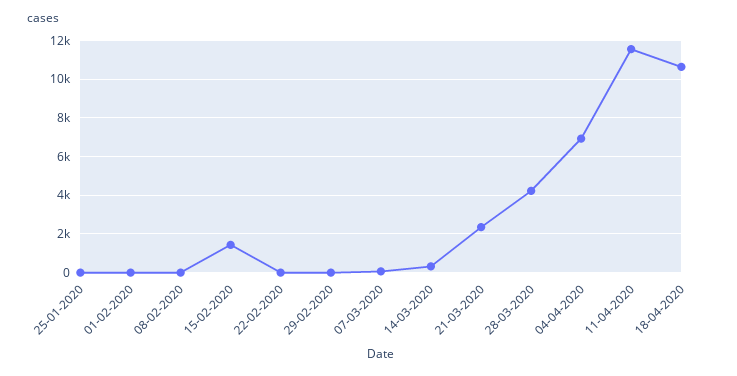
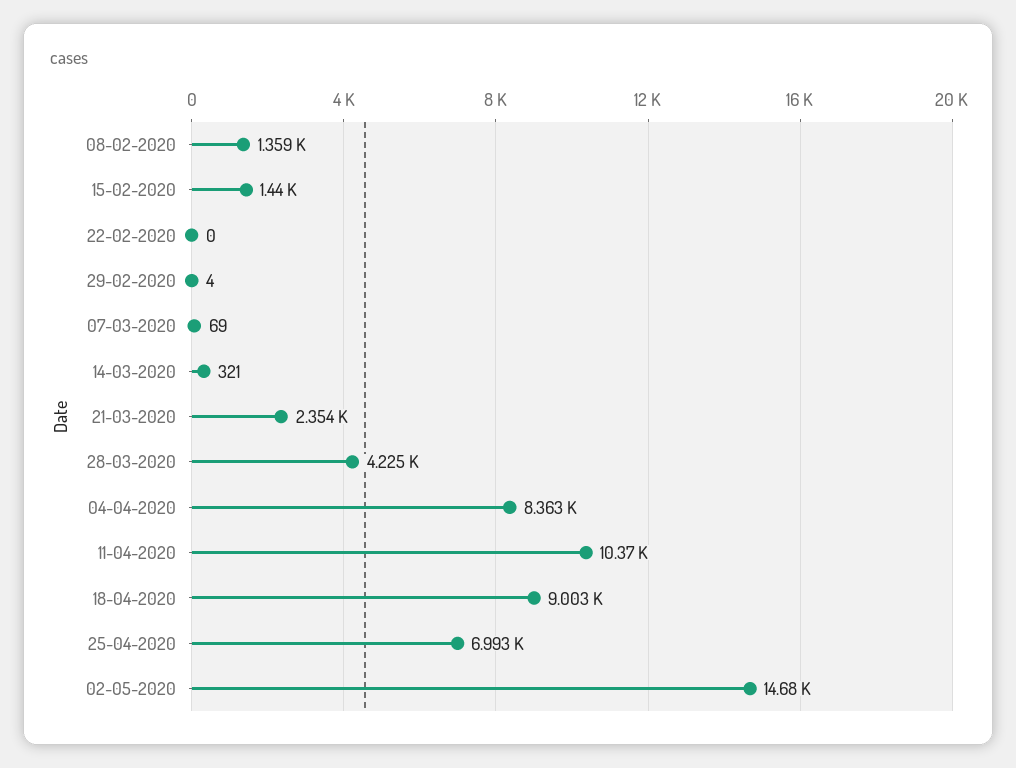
25-01-2020: 0 -> none
01-02-2020: 0 -> none
08-02-2020: 0 -> 1359
04-04-2020: 7000 -> 8363
11-04-2020: 11500 -> 10370
18-04-2020: 10500 -> 9003
25-04-2020: none -> 6993
02-05-2020: none -> 14680

